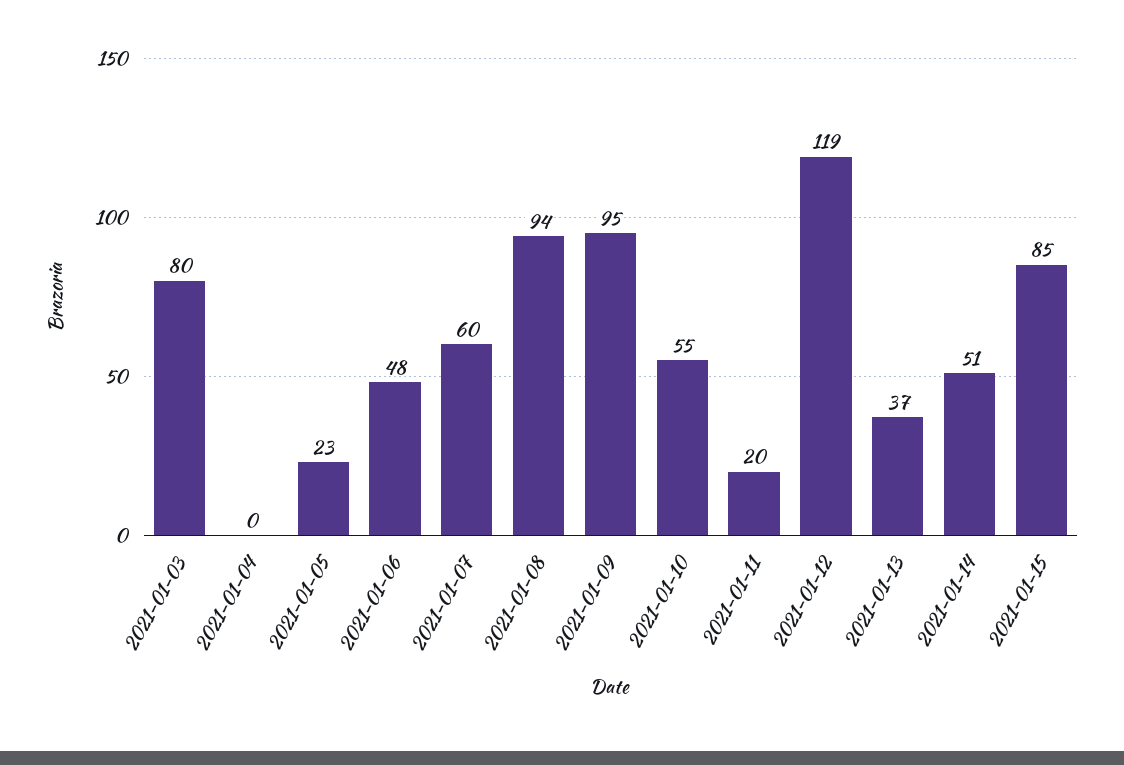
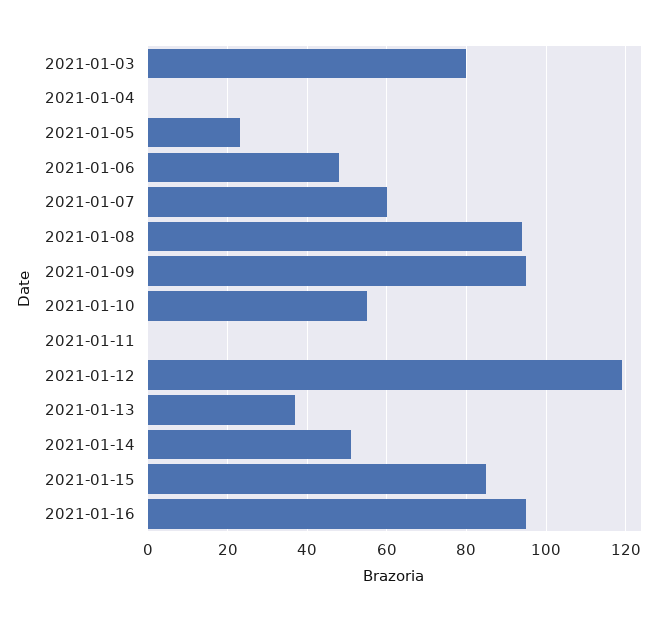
2021-01-11: 20 -> 0
2021-01-16: none -> 95

